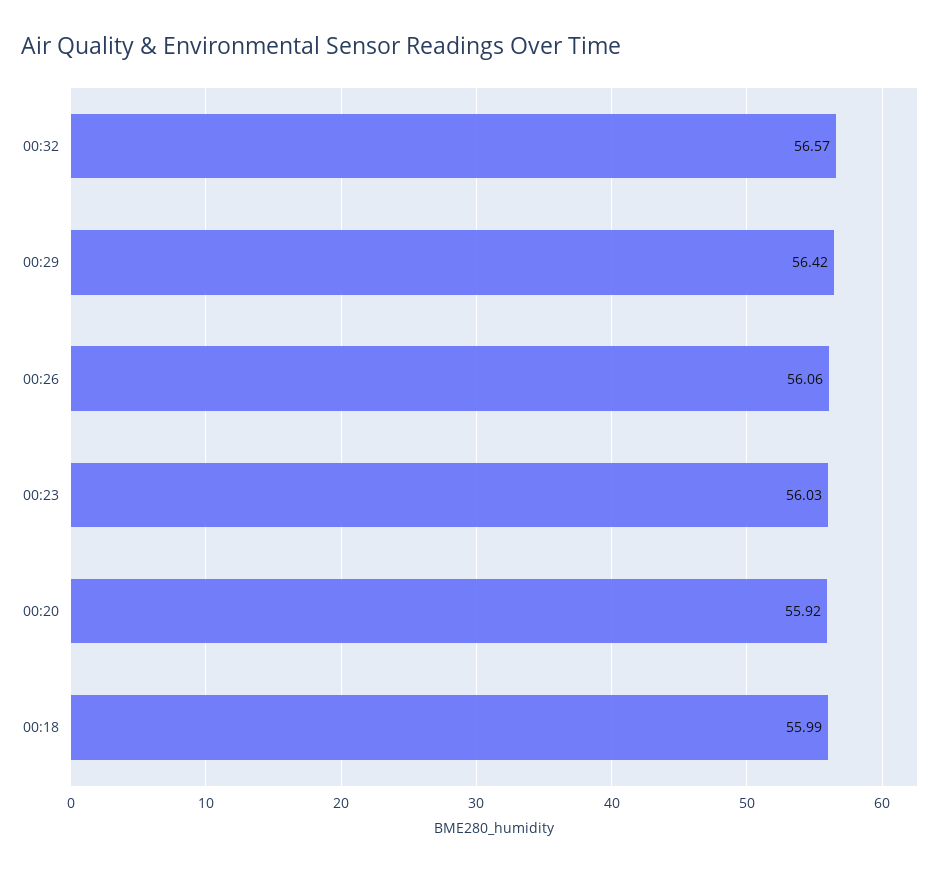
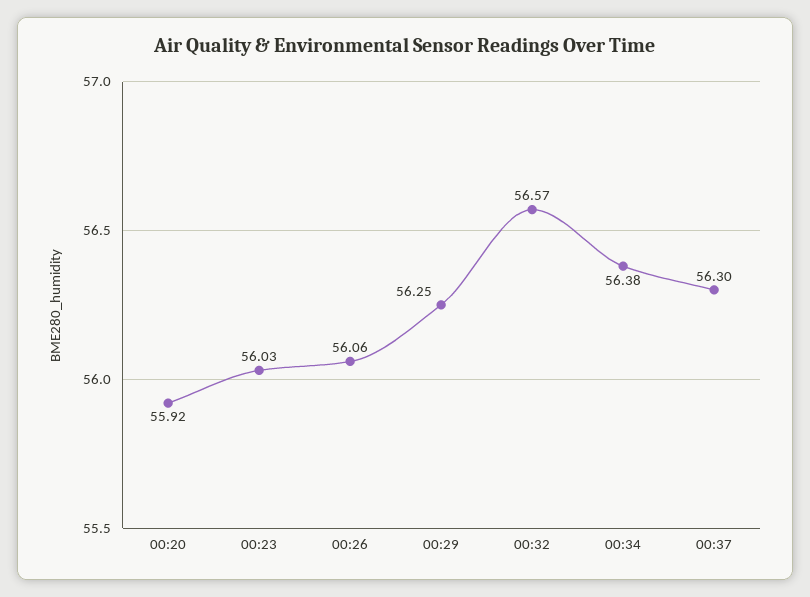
00:29: 56.42 -> 56.25
00:18: 55.99 -> none
00:34: none -> 56.38
00:37: none -> 56.3

